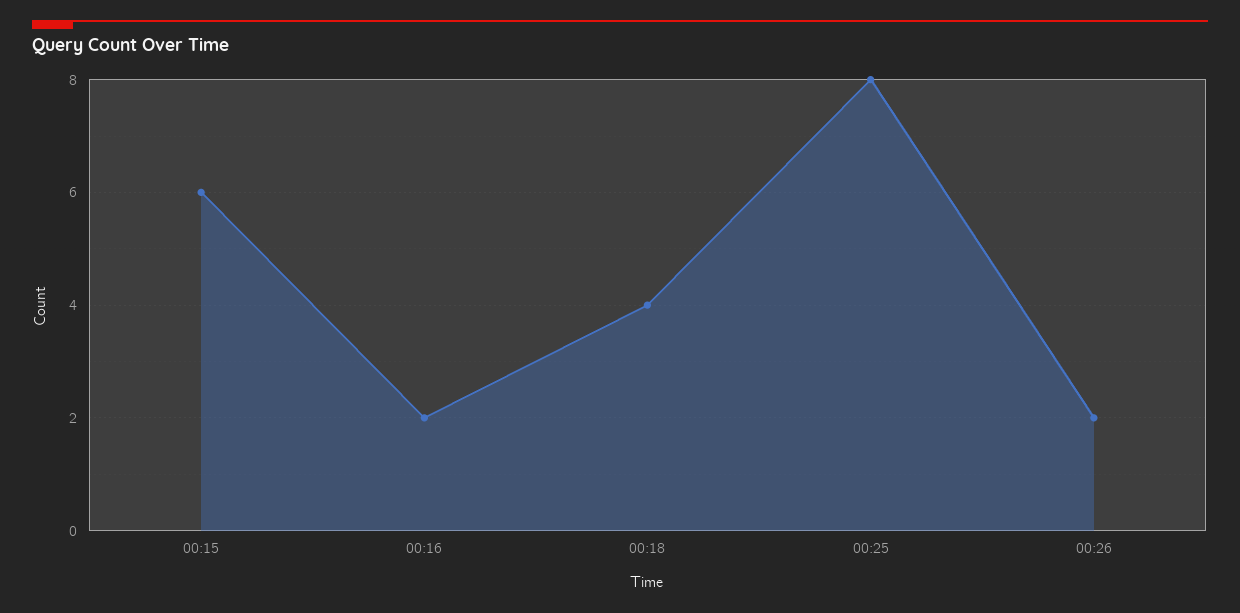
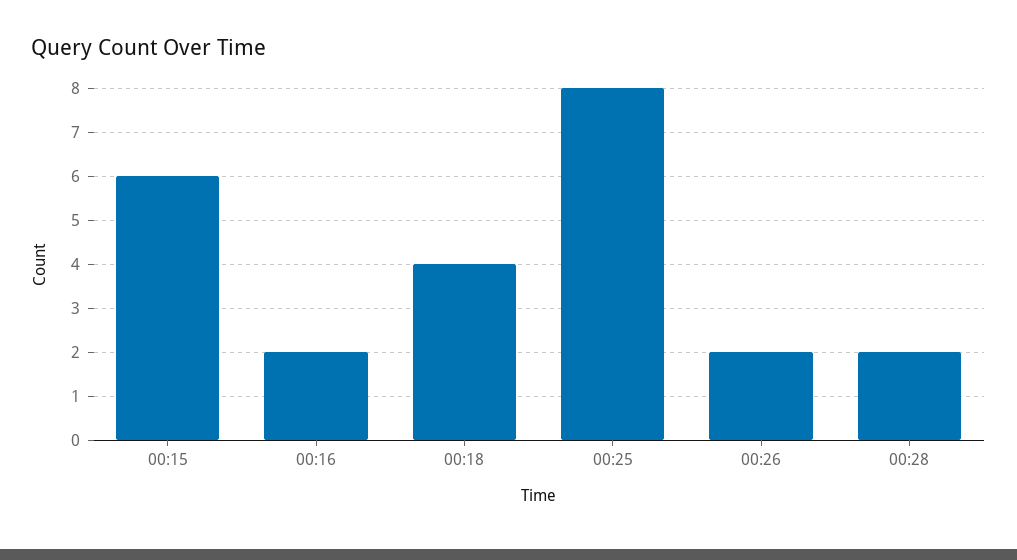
00:28: none -> 2

